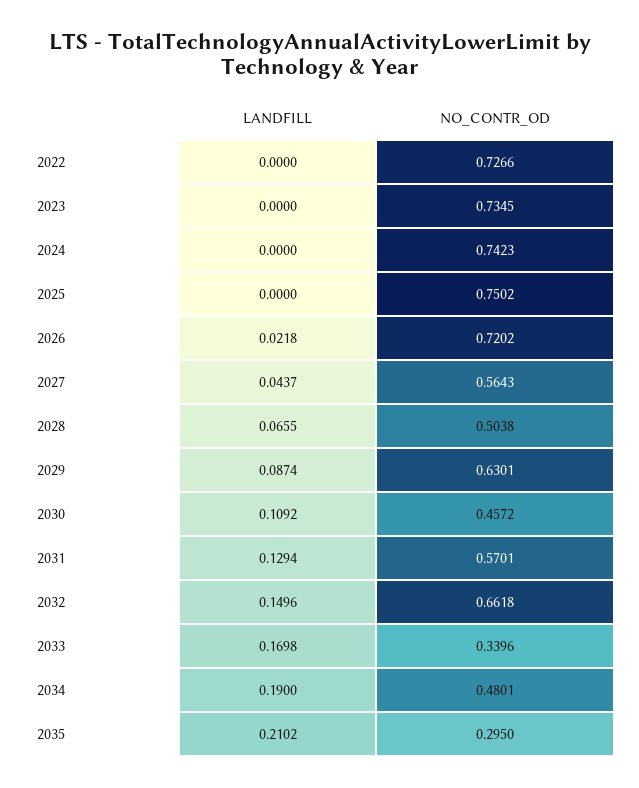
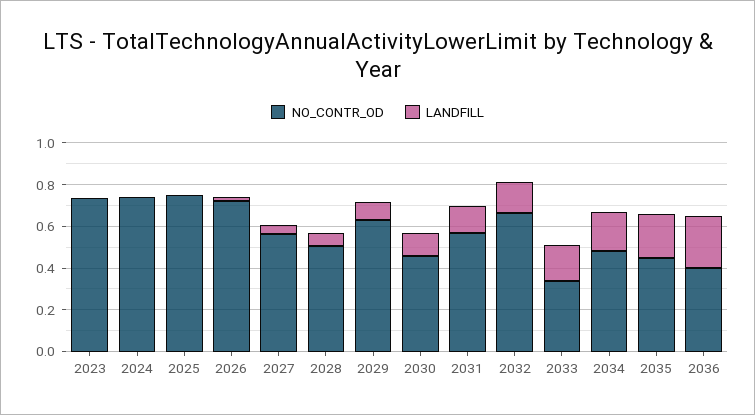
LANDFILL, 2022: 0 -> none
NO_CONTR_OD, 2022: 0.7266 -> none
NO_CONTR_OD, 2035: 0.295 -> 0.45
NO_CONTR_OD, 2036: none -> 0.4
LANDFILL, 2036: none -> 0.25

